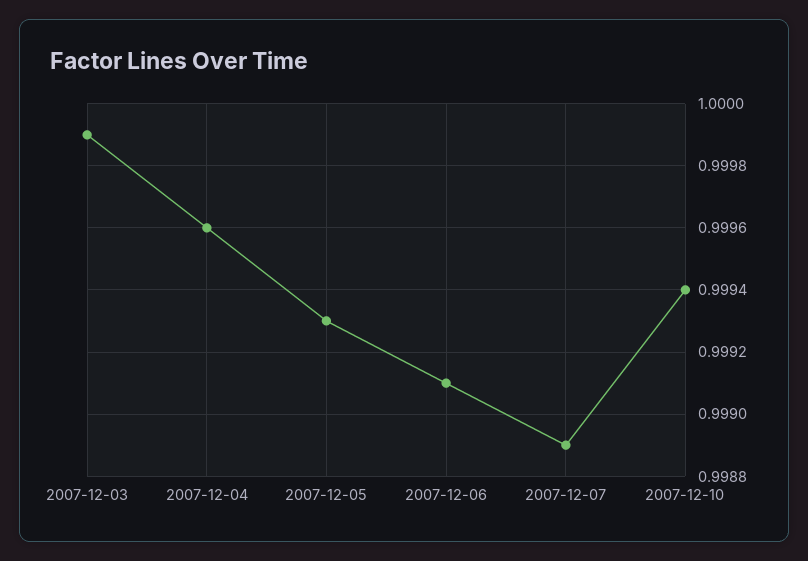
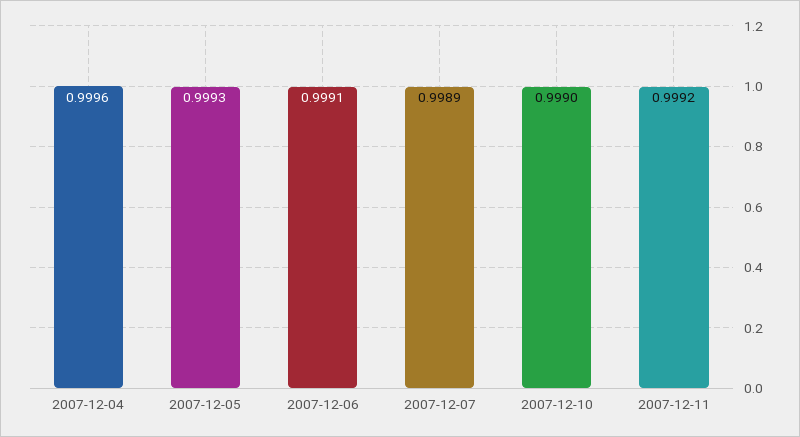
2007-12-03: 0.9999 -> none
2007-12-10: 0.9994 -> 0.999
2007-12-11: none -> 0.9992

